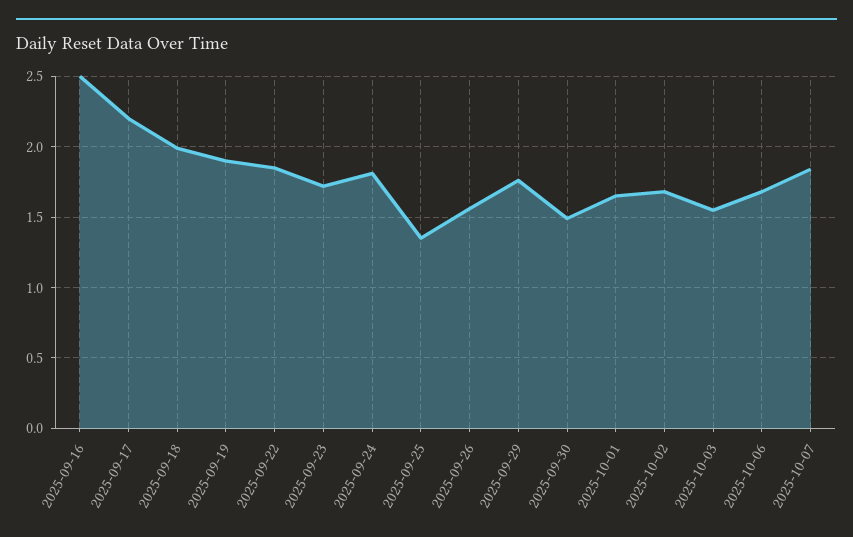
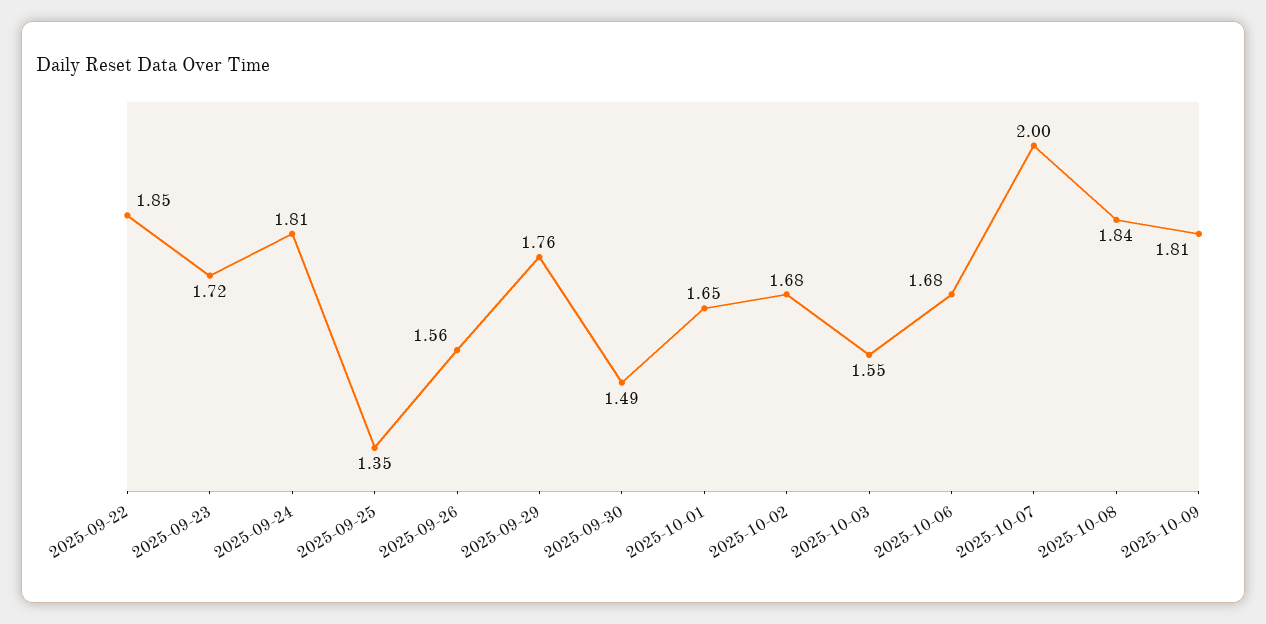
2025-09-16: 2.5 -> none
2025-09-17: 2.2 -> none
2025-09-18: 2 -> none
2025-09-19: 1.9 -> none
2025-10-07: 1.85 -> 2
2025-10-08: none -> 1.84
2025-10-09: none -> 1.81

